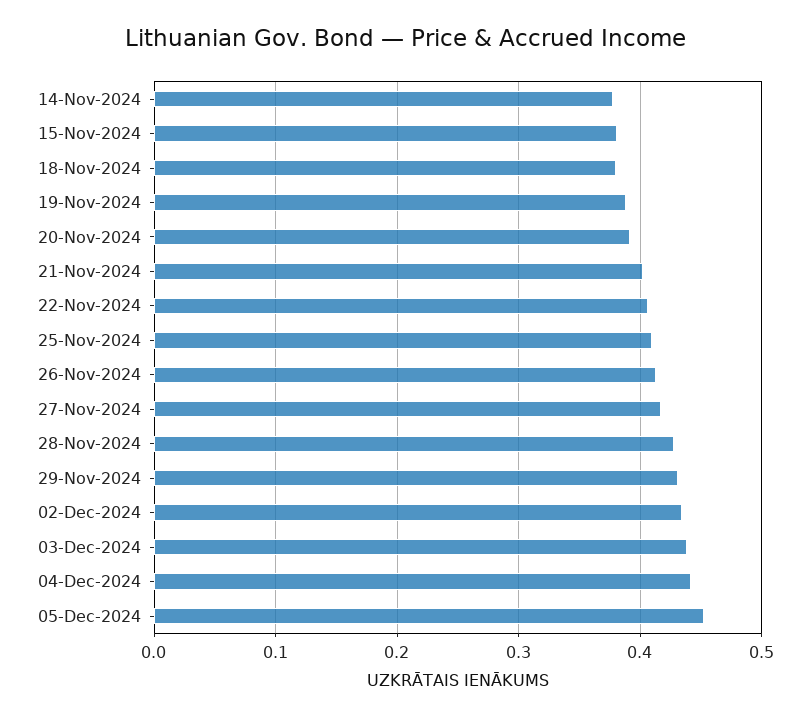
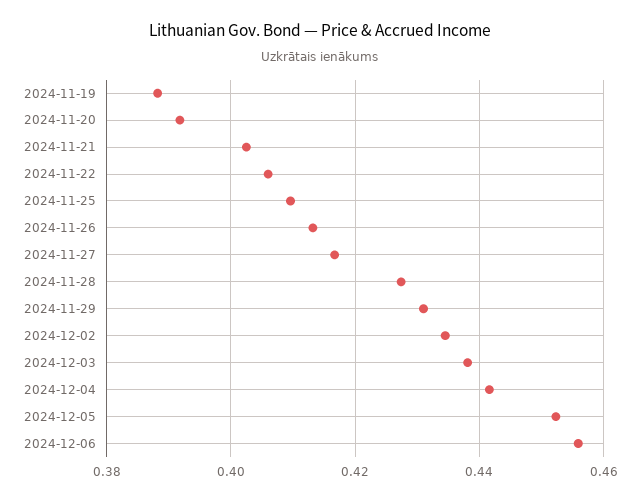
14-Nov-2024: 0.38 -> none
15-Nov-2024: 0.38 -> none
18-Nov-2024: 0.38 -> none
2024-12-06: none -> 0.456

